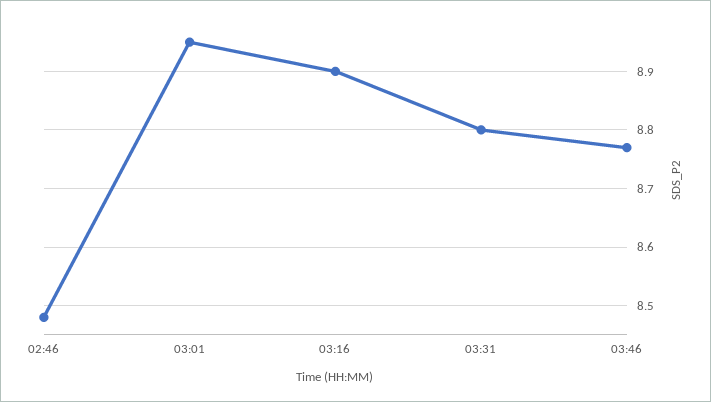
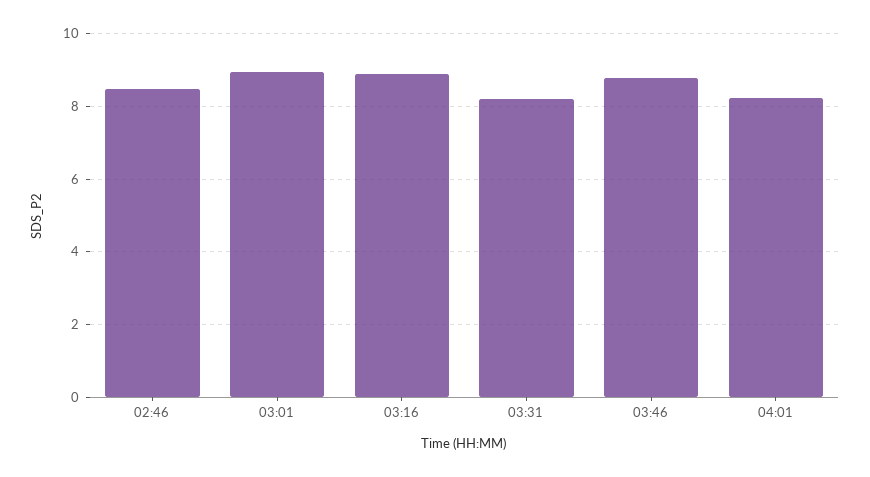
03:31: 8.8 -> 8.2
04:01: none -> 8.2

